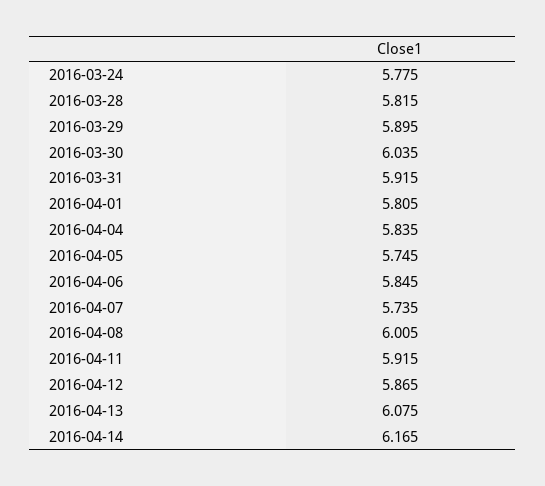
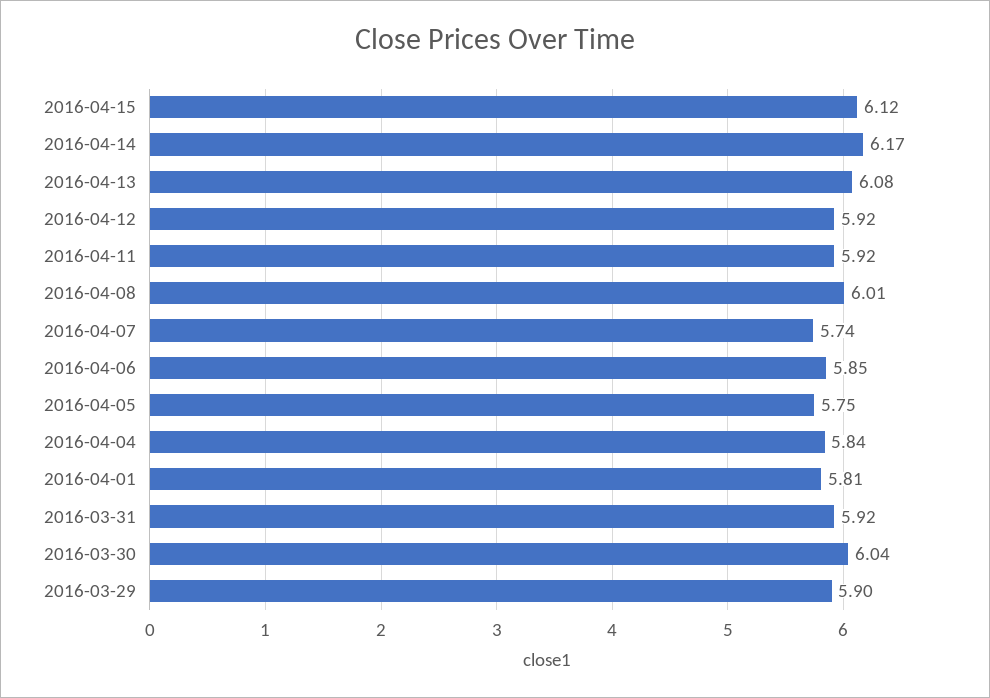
2016-03-24: 5.775 -> none
2016-03-28: 5.815 -> none
2016-04-12: 5.865 -> 5.92
2016-04-15: none -> 6.12

